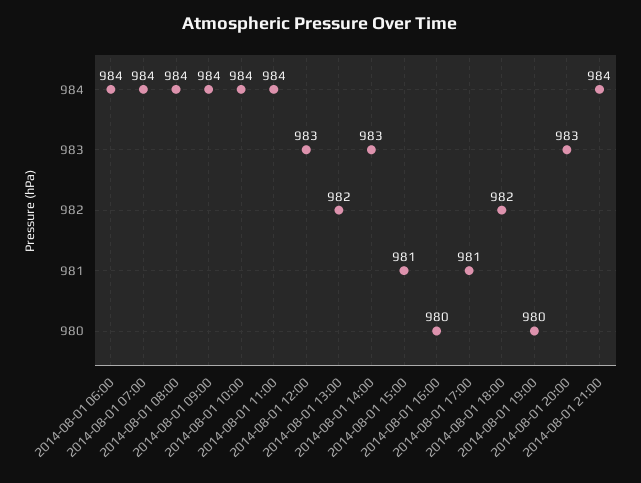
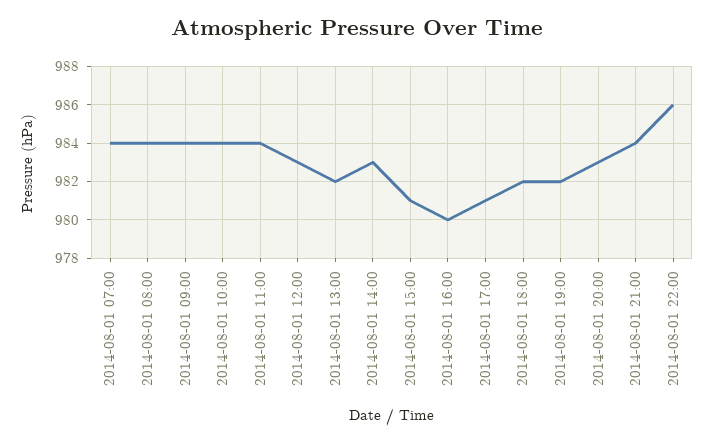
2014-08-01 06:00: 984 -> none
2014-08-01 19:00: 980 -> 982
2014-08-01 22:00: none -> 986

